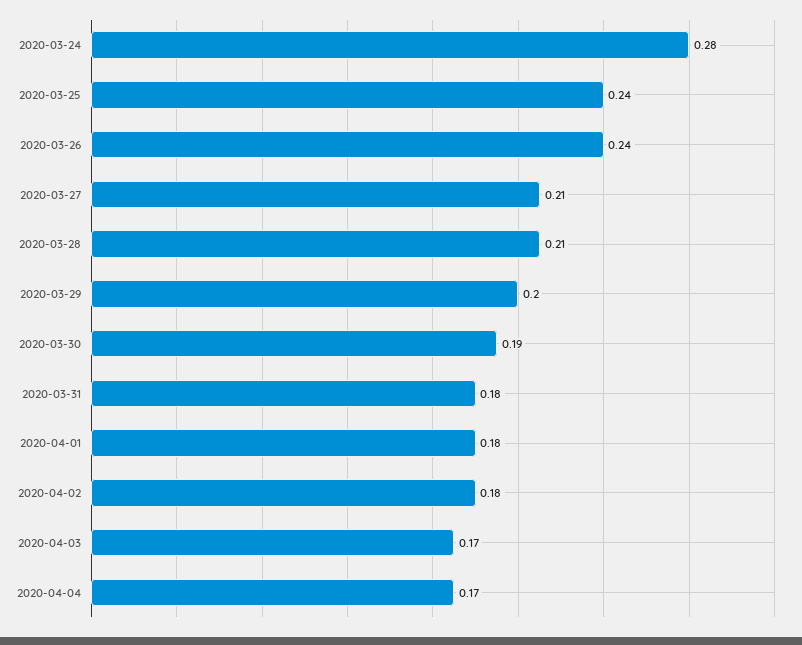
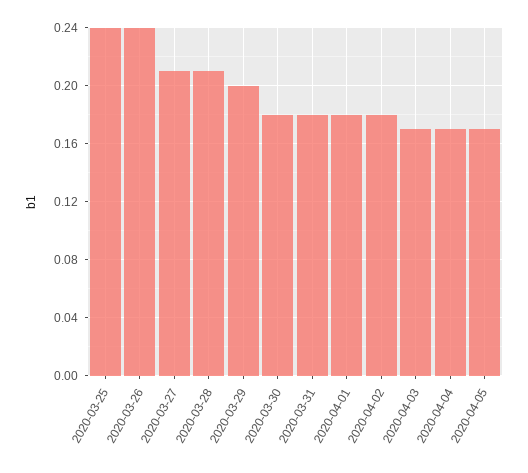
2020-03-24: 0.28 -> none
2020-03-30: 0.19 -> 0.18
2020-04-05: none -> 0.17

